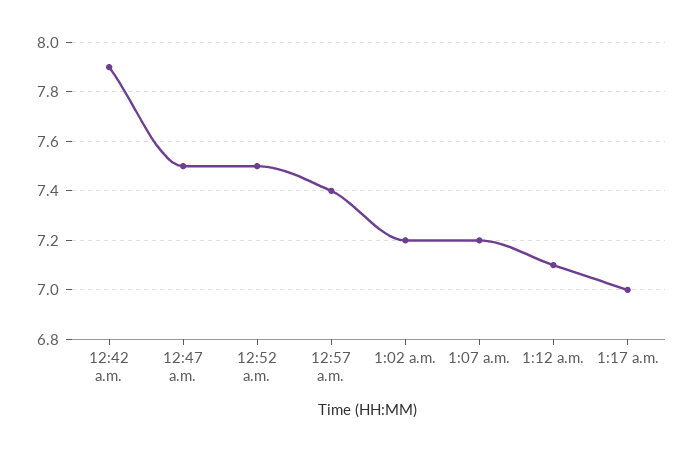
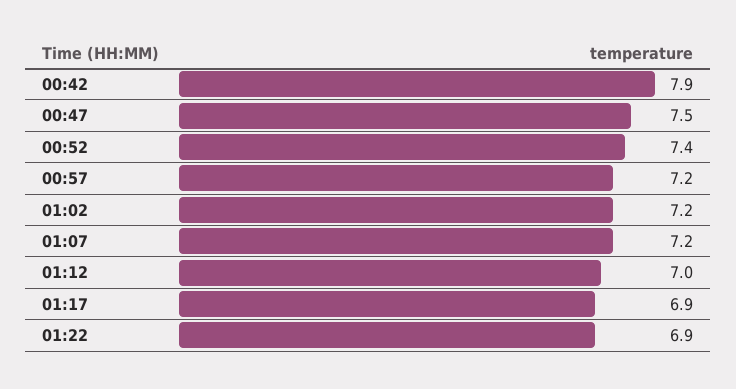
12:52 a.m.: 7.5 -> 7.4
12:57 a.m.: 7.4 -> 7.2
1:12 a.m.: 7.1 -> 7
1:17 a.m.: 7 -> 6.9
01:22: none -> 6.9

